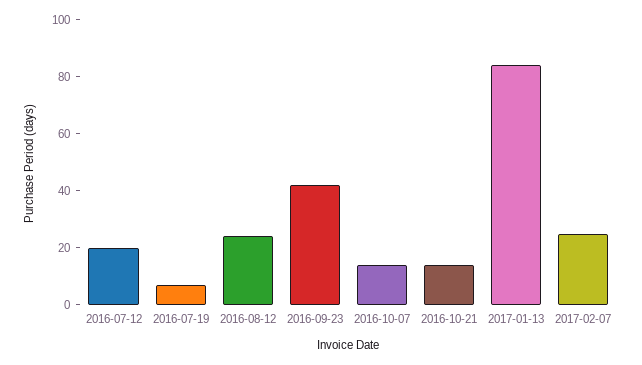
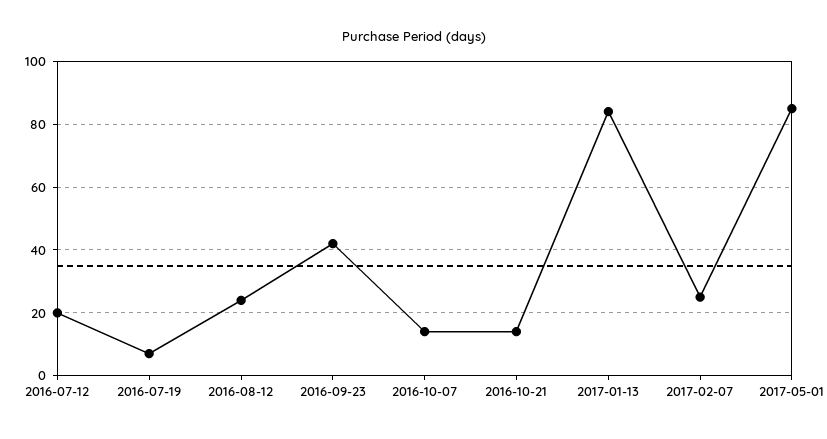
2017-05-01: none -> 85

